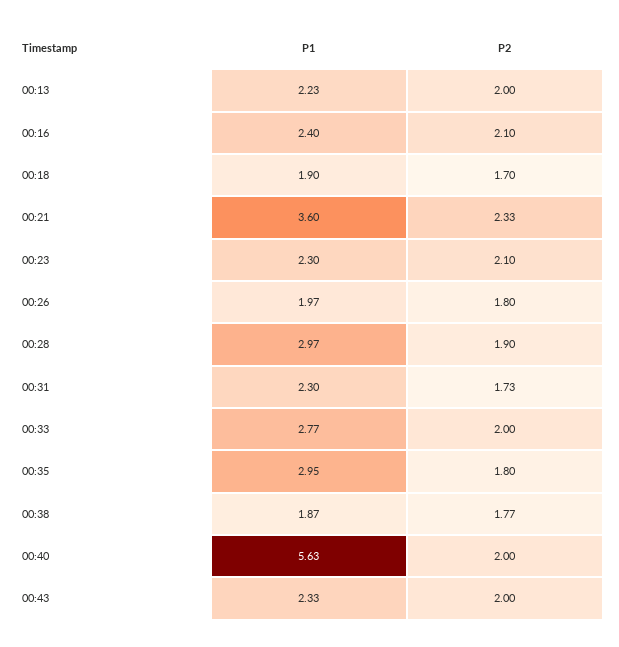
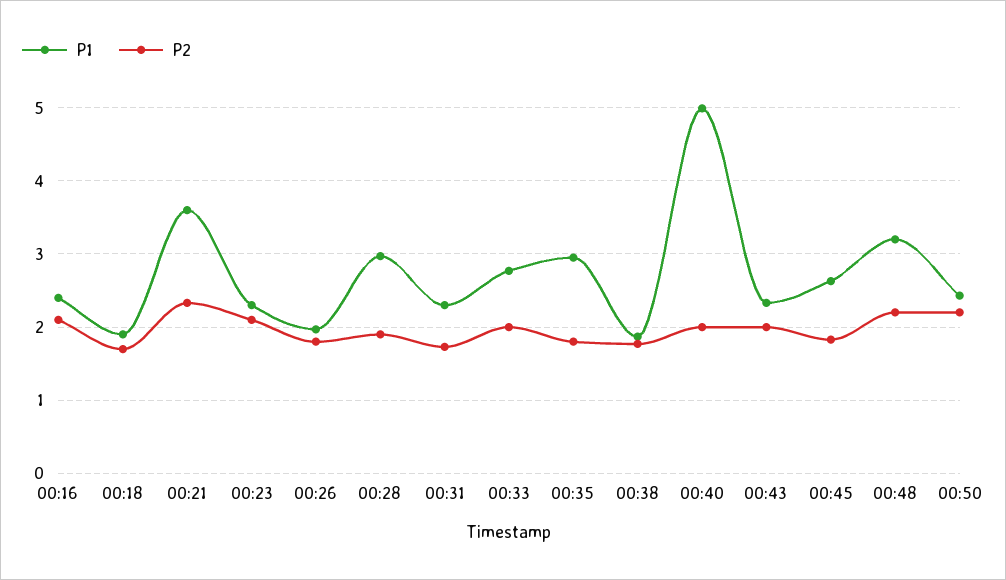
P1, 00:13: 2.23 -> none
P2, 00:13: 2 -> none
P1, 00:40: 5.63 -> 5
P1, 00:45: none -> 2.6
P2, 00:45: none -> 1.8
P1, 00:48: none -> 3.2
P2, 00:48: none -> 2.2
P1, 00:50: none -> 2.4
P2, 00:50: none -> 2.2

